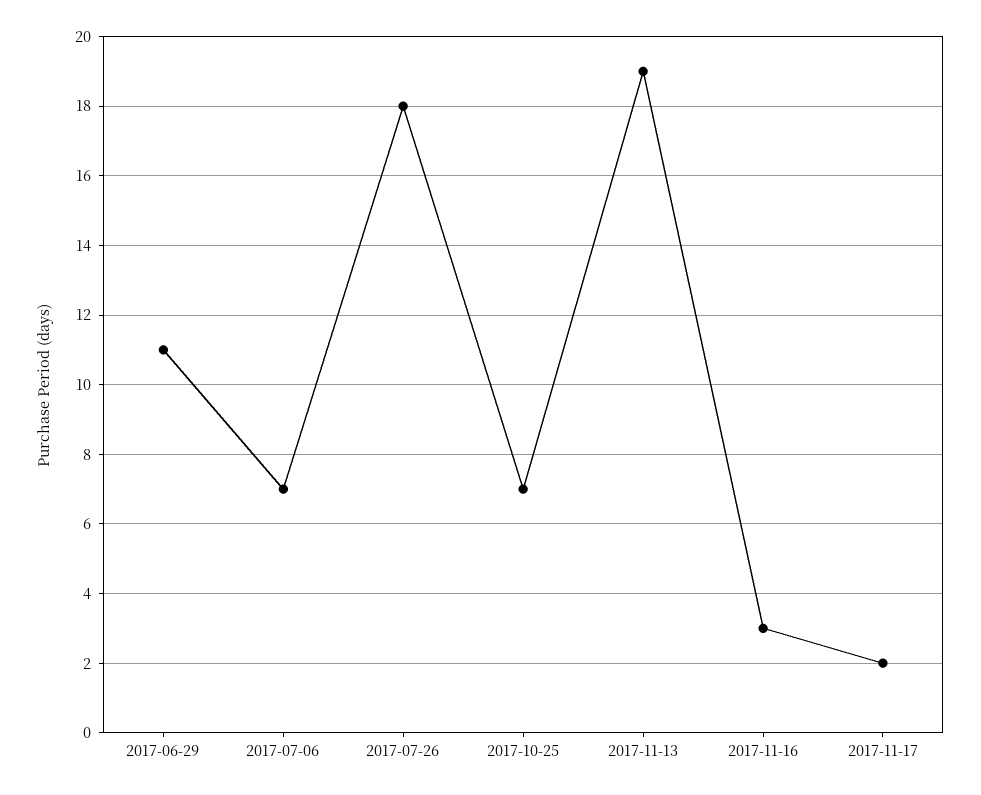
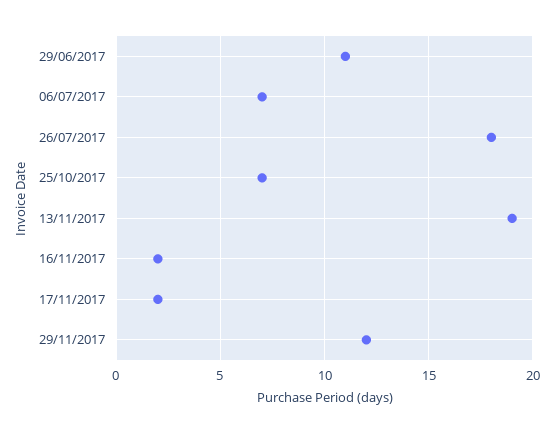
2017-11-16: 3 -> 2
29/11/2017: none -> 12

